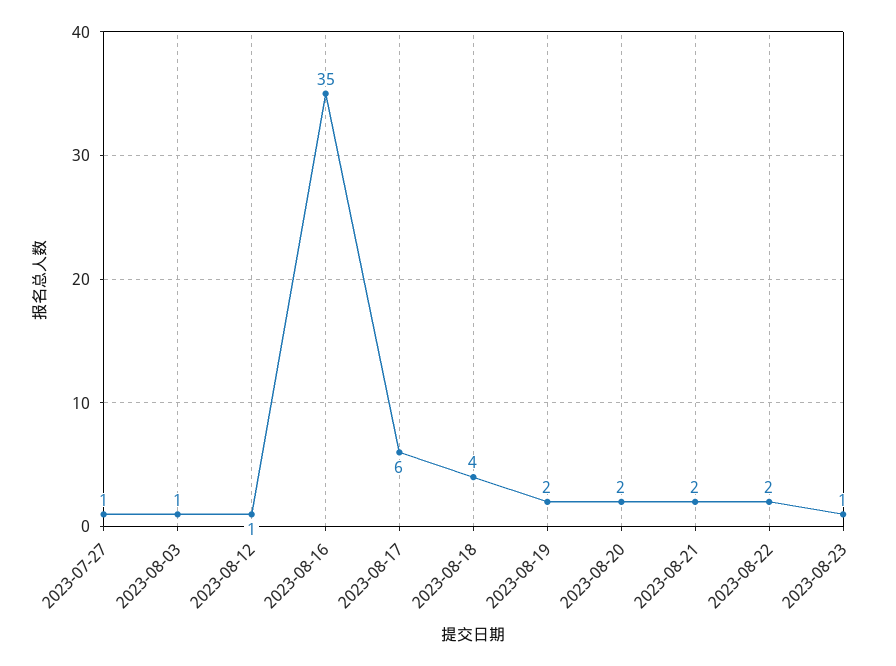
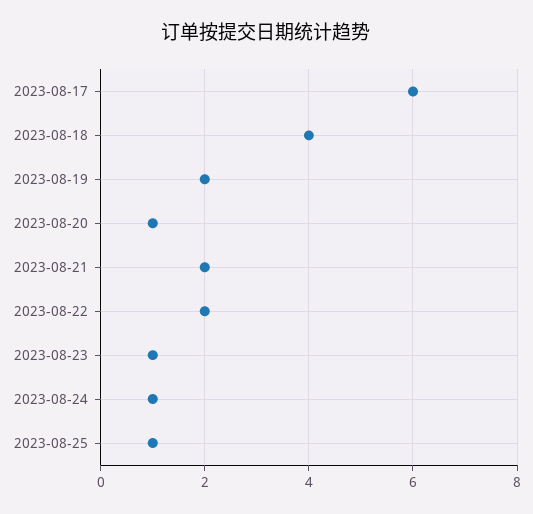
2023-07-27: 1 -> none
2023-08-03: 1 -> none
2023-08-12: 1 -> none
2023-08-16: 35 -> none
2023-08-20: 2 -> 1
2023-08-24: none -> 1
2023-08-25: none -> 1

